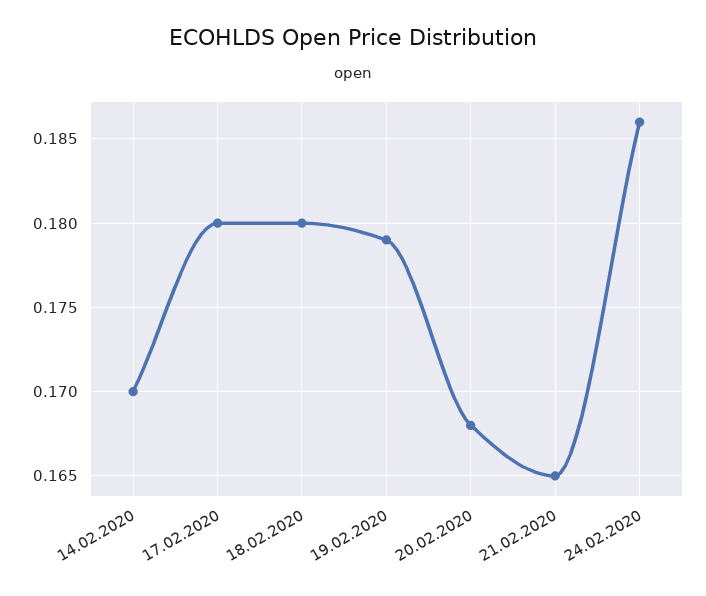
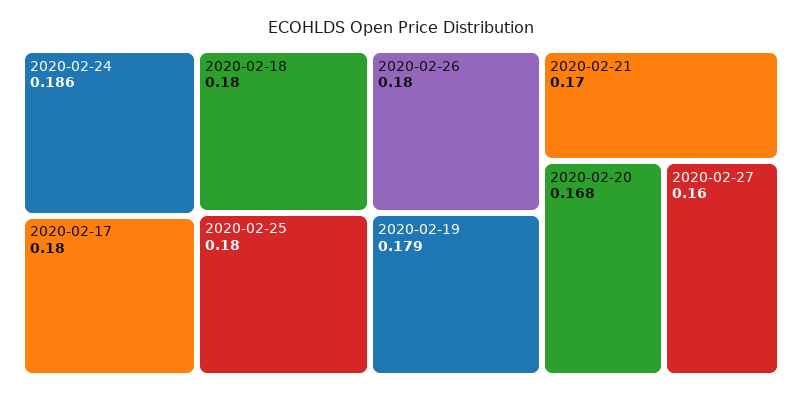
14.02.2020: 0.17 -> none
21.02.2020: 0.165 -> 0.17
2020-02-25: none -> 0.18
2020-02-26: none -> 0.18
2020-02-27: none -> 0.16

